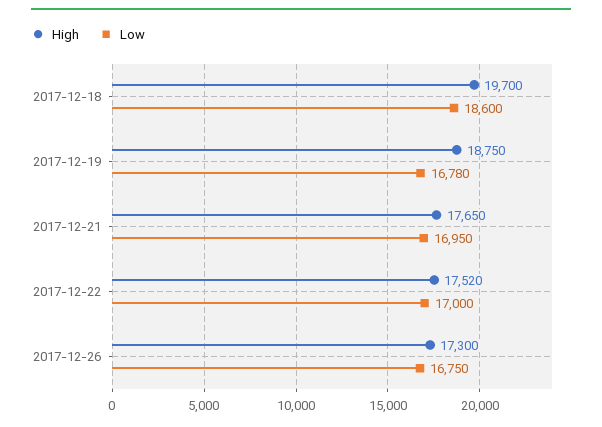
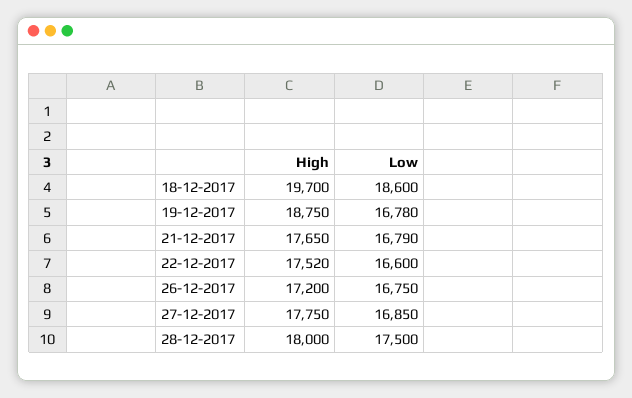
Low, 2017-12-21: 16950 -> 16790
Low, 2017-12-22: 17000 -> 16600
High, 2017-12-26: 17300 -> 17200
High, 27-12-2017: none -> 17750
Low, 27-12-2017: none -> 16850
High, 28-12-2017: none -> 18000
Low, 28-12-2017: none -> 17500

